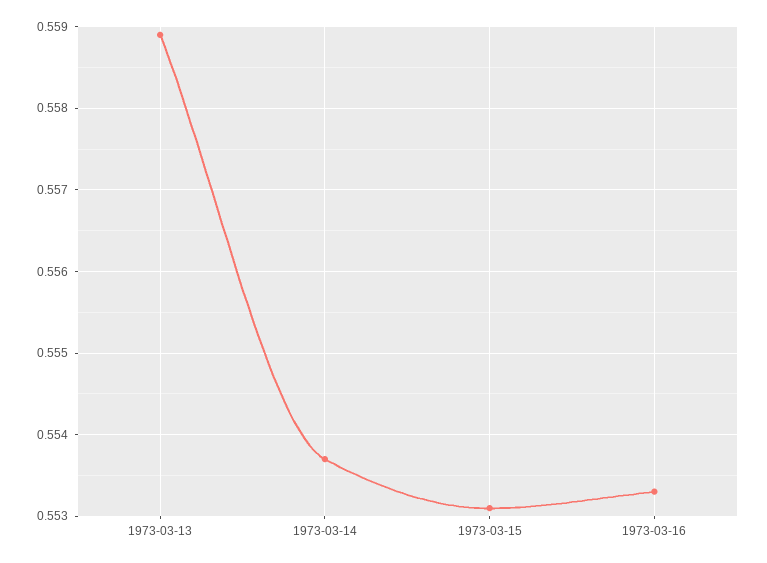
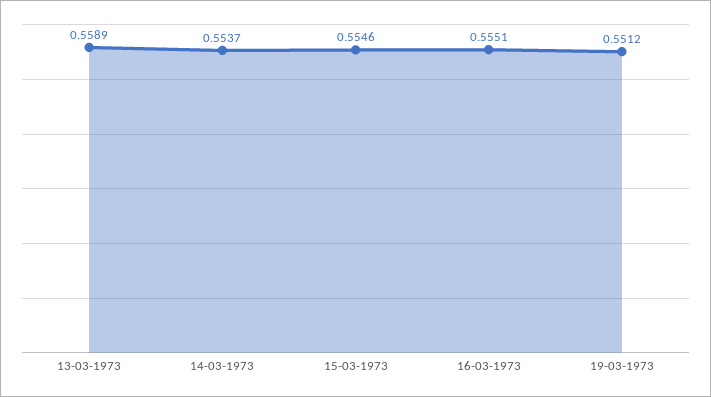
1973-03-15: 0.5531 -> 0.5546
1973-03-16: 0.5533 -> 0.5551
19-03-1973: none -> 0.5512

